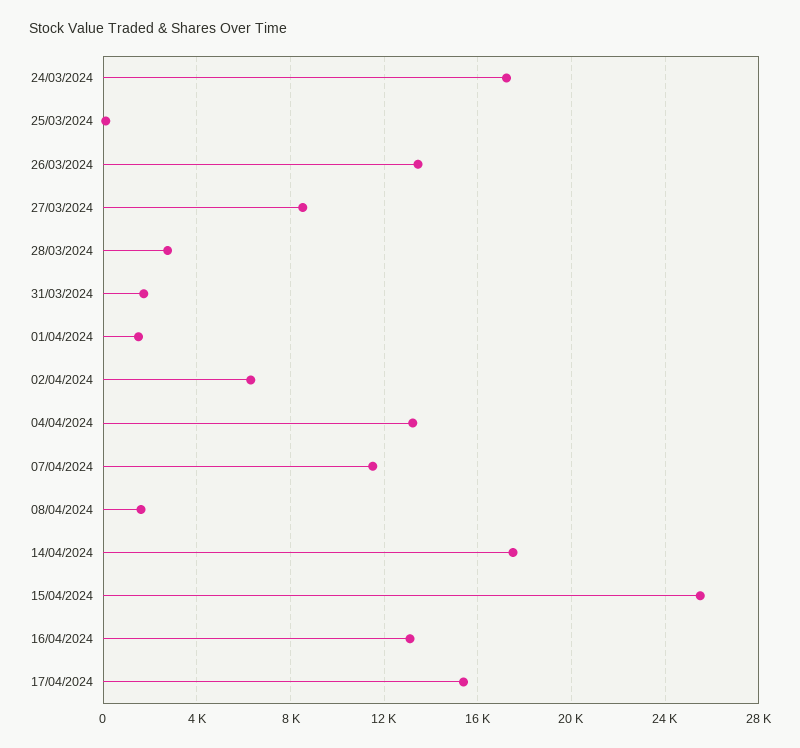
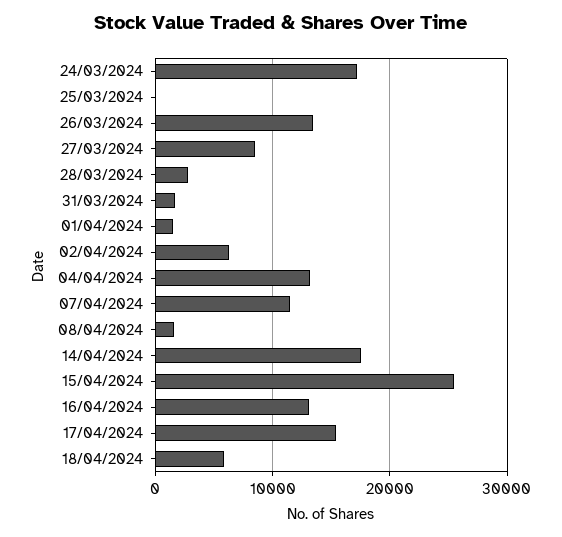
18/04/2024: none -> 6000

